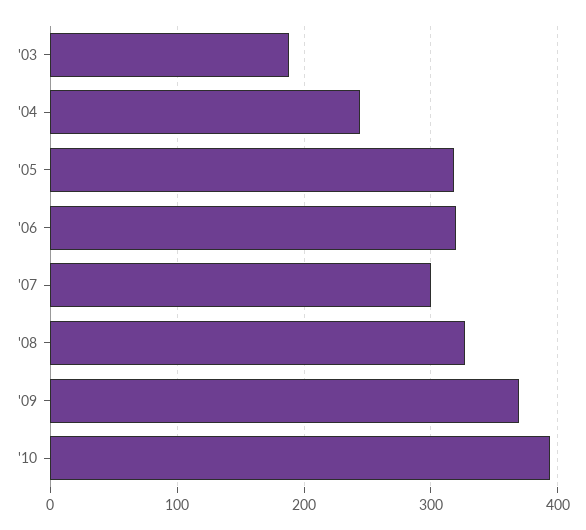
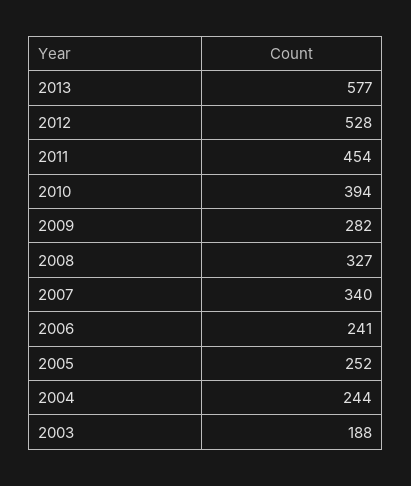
'05: 320 -> 252
'06: 320 -> 241
'07: 300 -> 340
'09: 370 -> 282
2013: none -> 577
2012: none -> 528
2011: none -> 454

